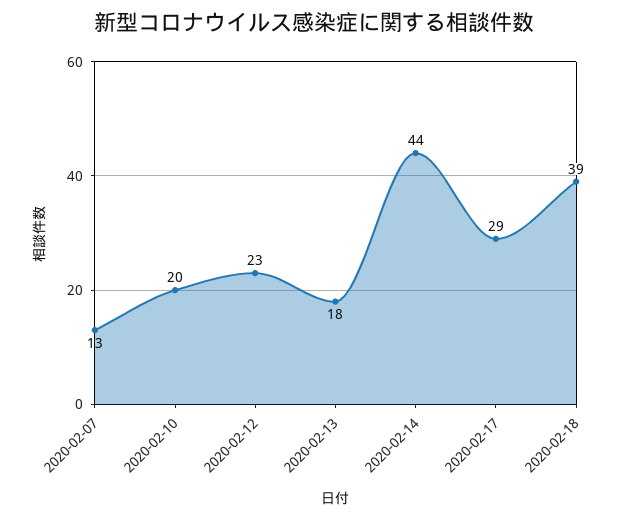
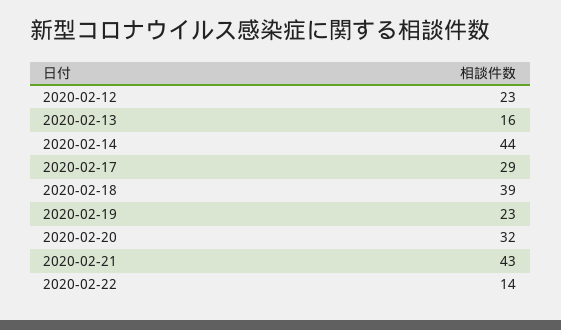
2020-02-07: 13 -> none
2020-02-10: 20 -> none
2020-02-13: 18 -> 16
2020-02-19: none -> 23
2020-02-20: none -> 32
2020-02-21: none -> 43
2020-02-22: none -> 14

